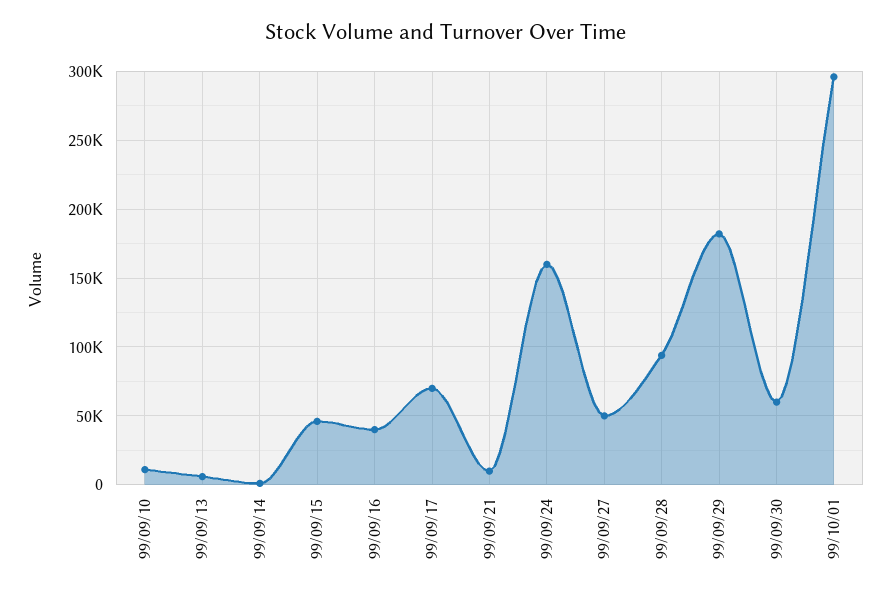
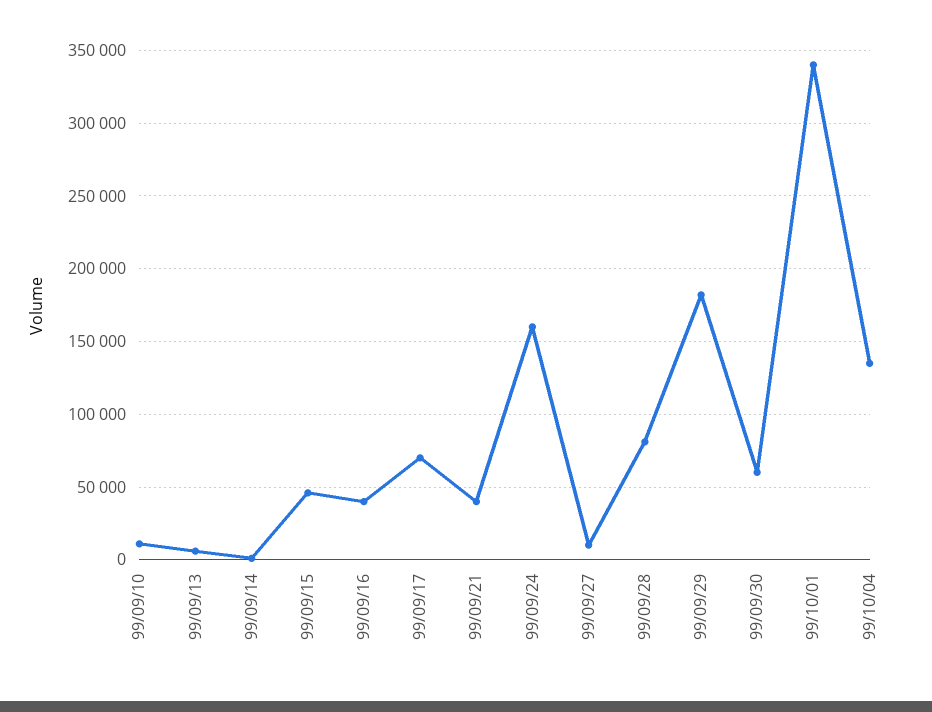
99/09/21: 10000 -> 40000
99/09/27: 50000 -> 10000
99/09/28: 95000 -> 80000
99/10/01: 295000 -> 340000
99/10/04: none -> 135000

